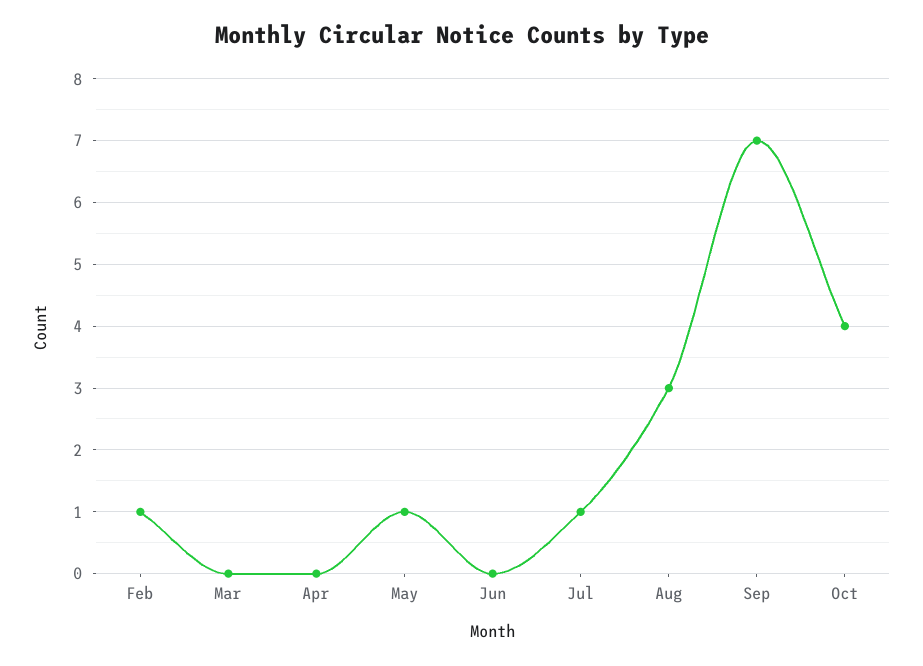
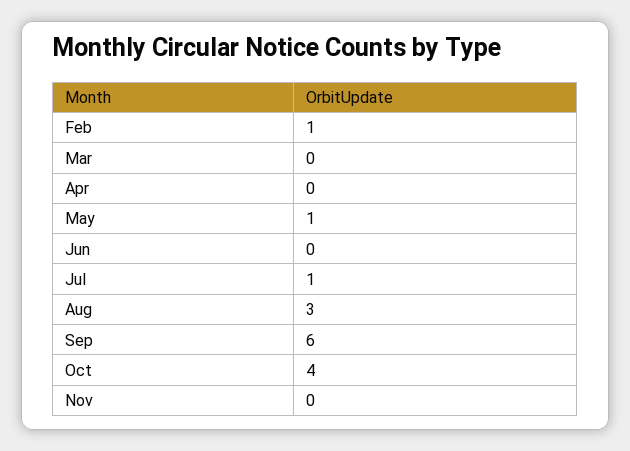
Sep: 7 -> 6
Nov: none -> 0

